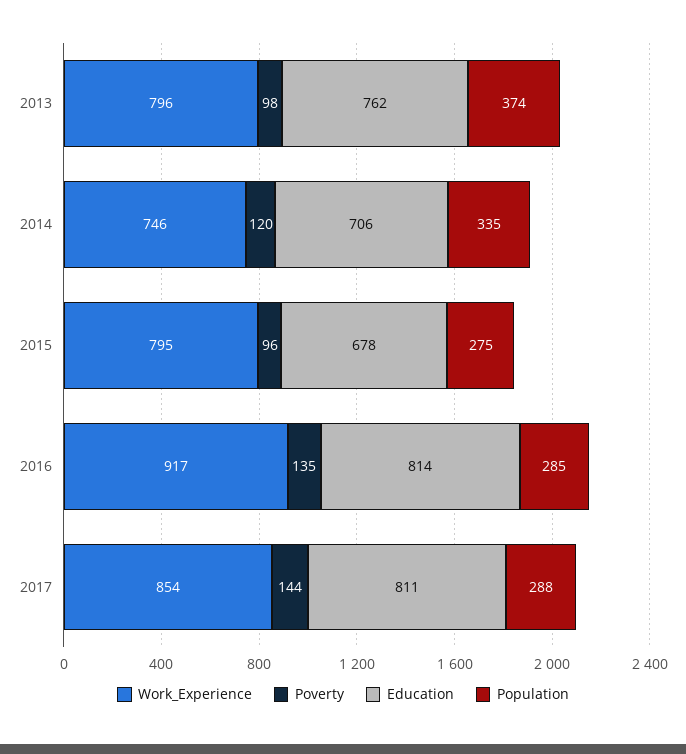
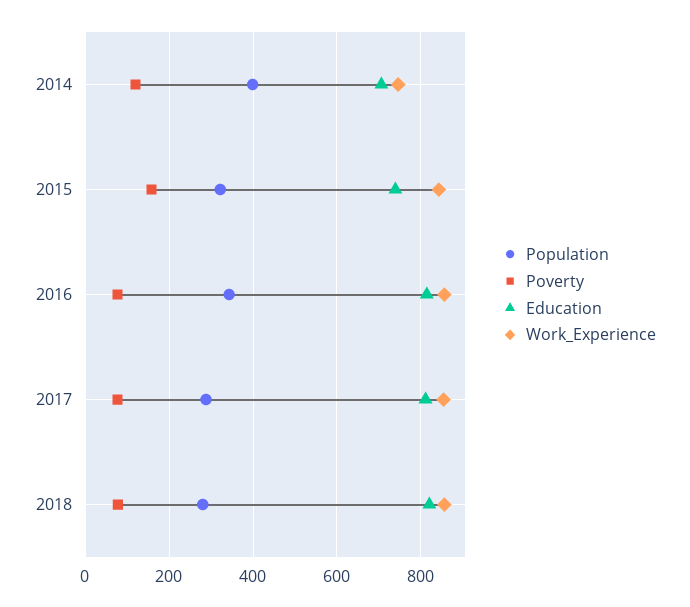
Work_Experience, 2013: 796 -> none
Poverty, 2013: 98 -> none
Education, 2013: 762 -> none
Population, 2013: 374 -> none
Population, 2014: 335 -> 400
Work_Experience, 2015: 795 -> 840
Poverty, 2015: 96 -> 160
Education, 2015: 678 -> 740
Population, 2015: 275 -> 320
Work_Experience, 2016: 917 -> 860
Poverty, 2016: 135 -> 80
Population, 2016: 285 -> 340
Poverty, 2017: 144 -> 80
Population, 2018: none -> 280
Poverty, 2018: none -> 80
Education, 2018: none -> 820
Work_Experience, 2018: none -> 860

